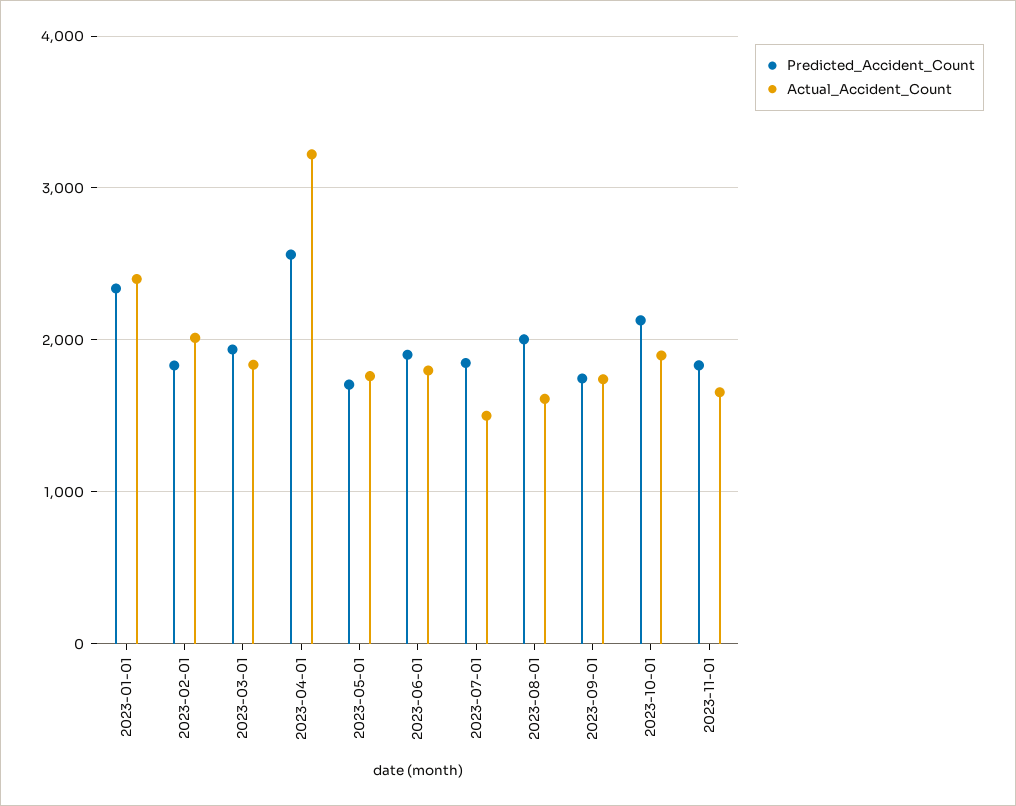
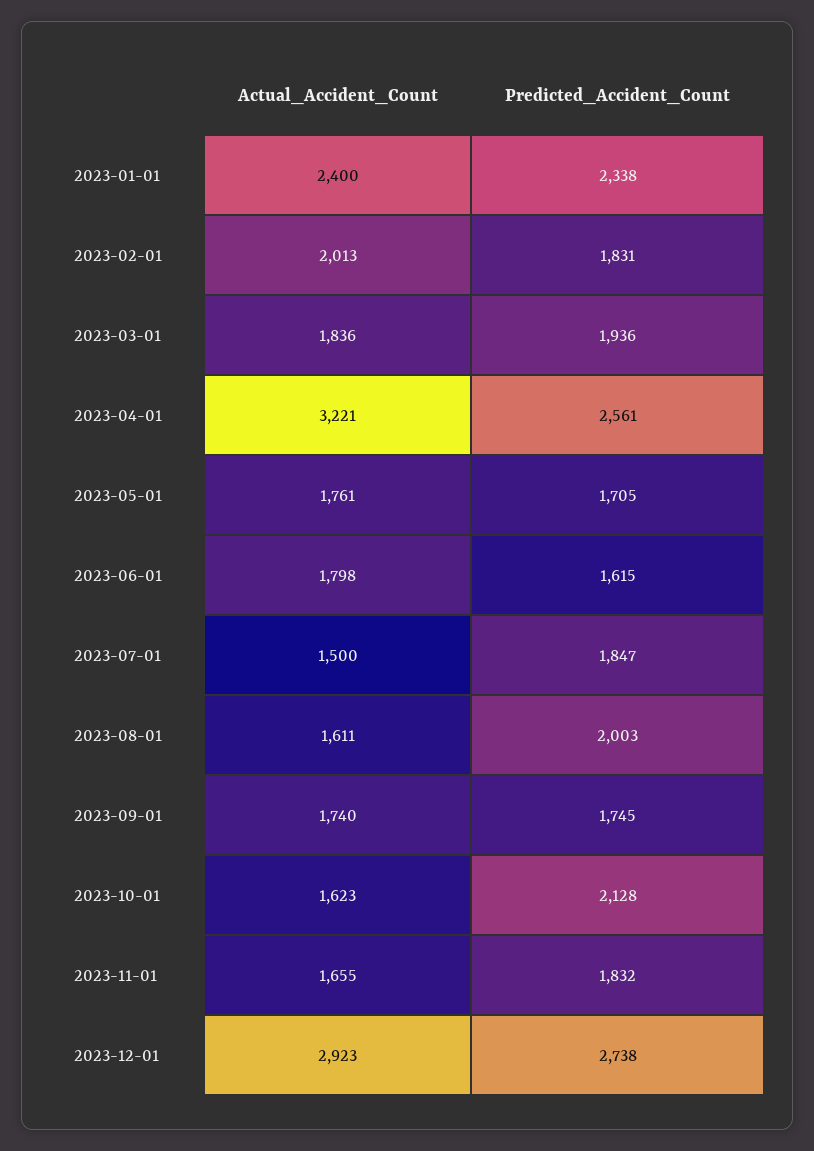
Predicted_Accident_Count, 2023-06-01: 1900 -> 1615
Actual_Accident_Count, 2023-10-01: 1900 -> 1623
Actual_Accident_Count, 2023-12-01: none -> 2923
Predicted_Accident_Count, 2023-12-01: none -> 2738

